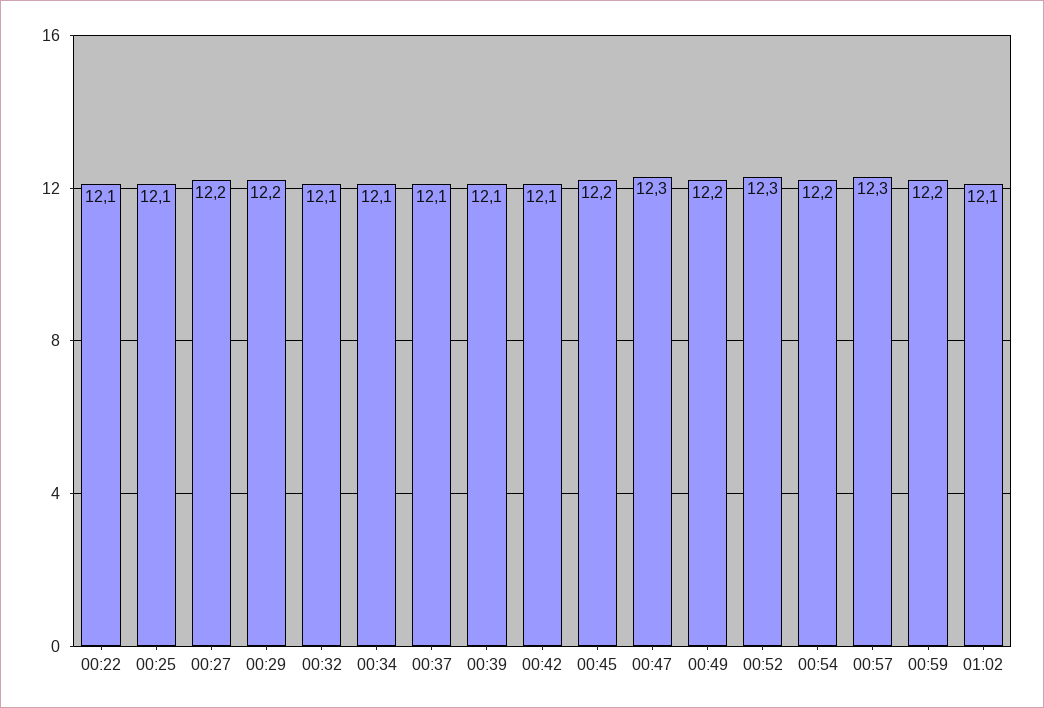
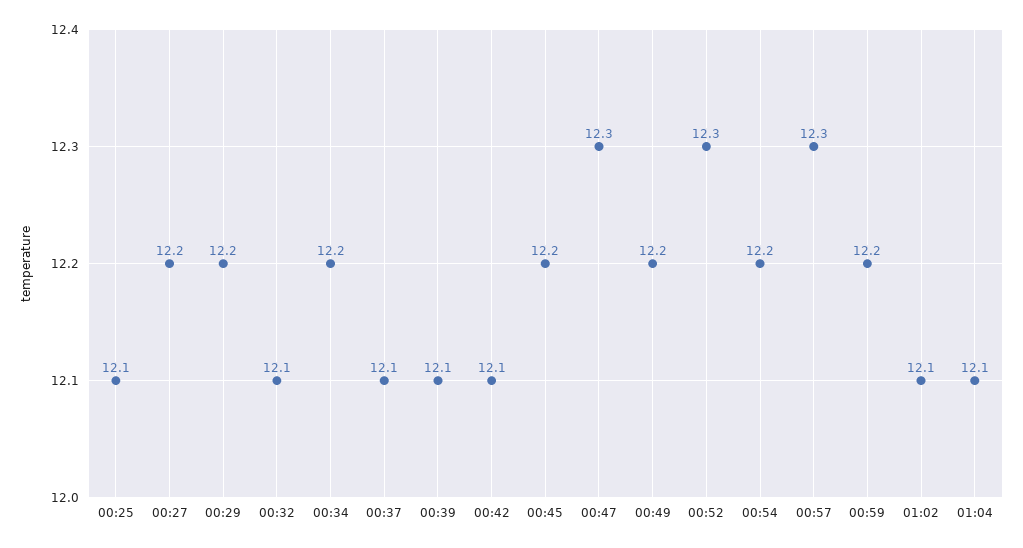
00:22: 12.1 -> none
00:34: 12.1 -> 12.2
01:04: none -> 12.1

